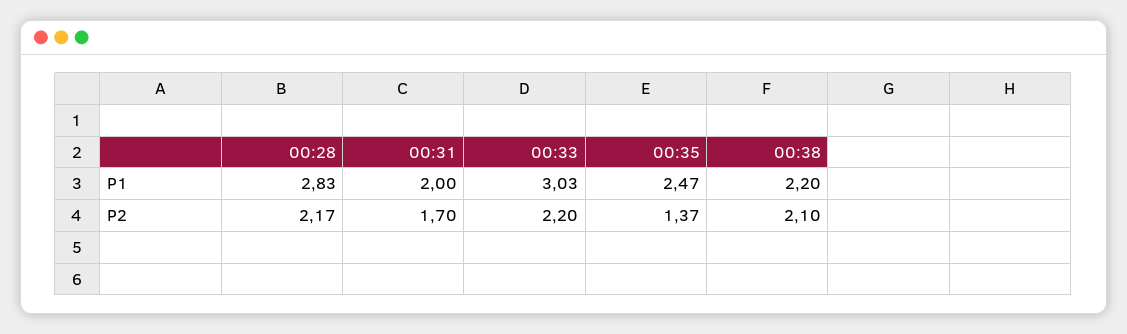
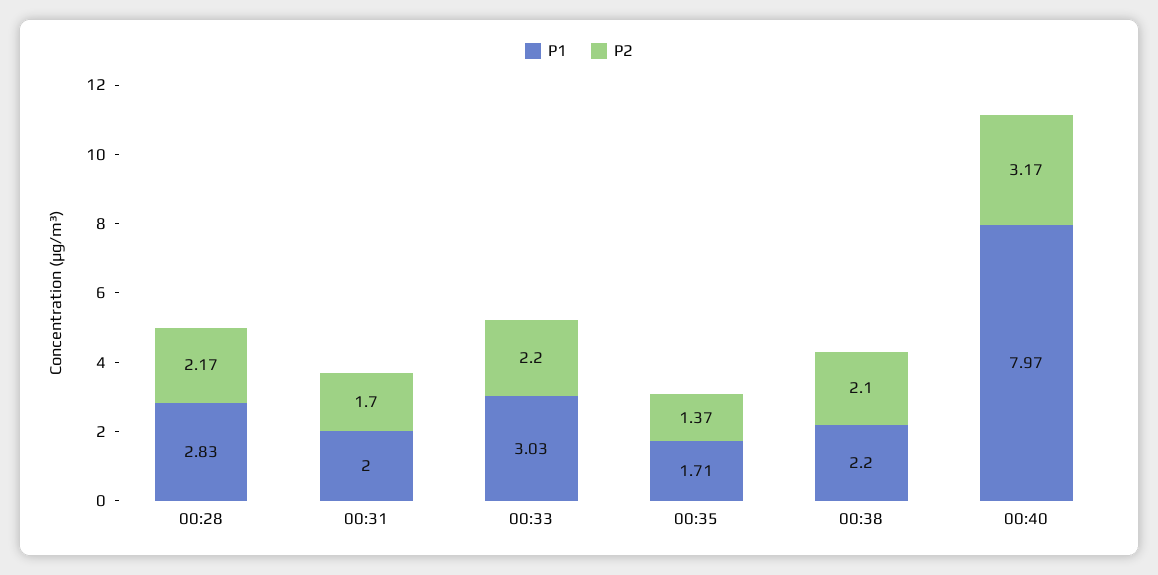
P1, 00:35: 2.47 -> 1.71
P1, 00:40: none -> 7.97
P2, 00:40: none -> 3.17

